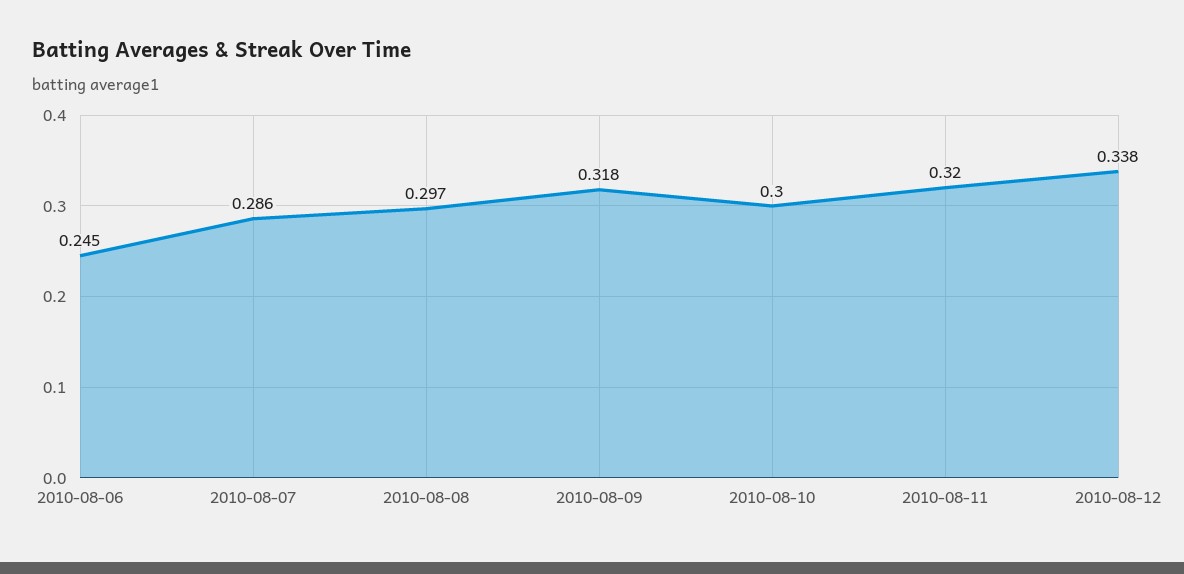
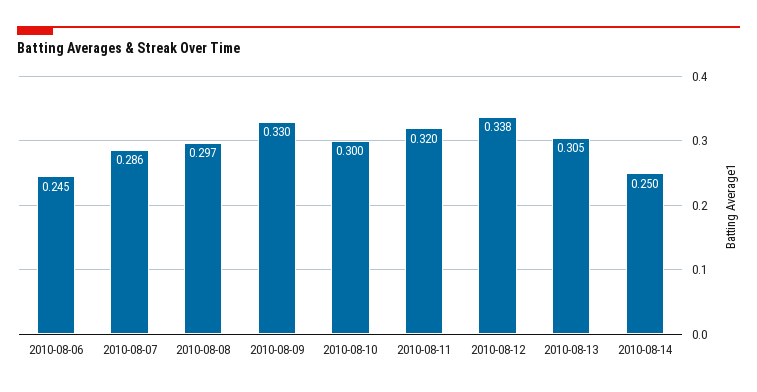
2010-08-09: 0.318 -> 0.33
2010-08-13: none -> 0.305
2010-08-14: none -> 0.25

